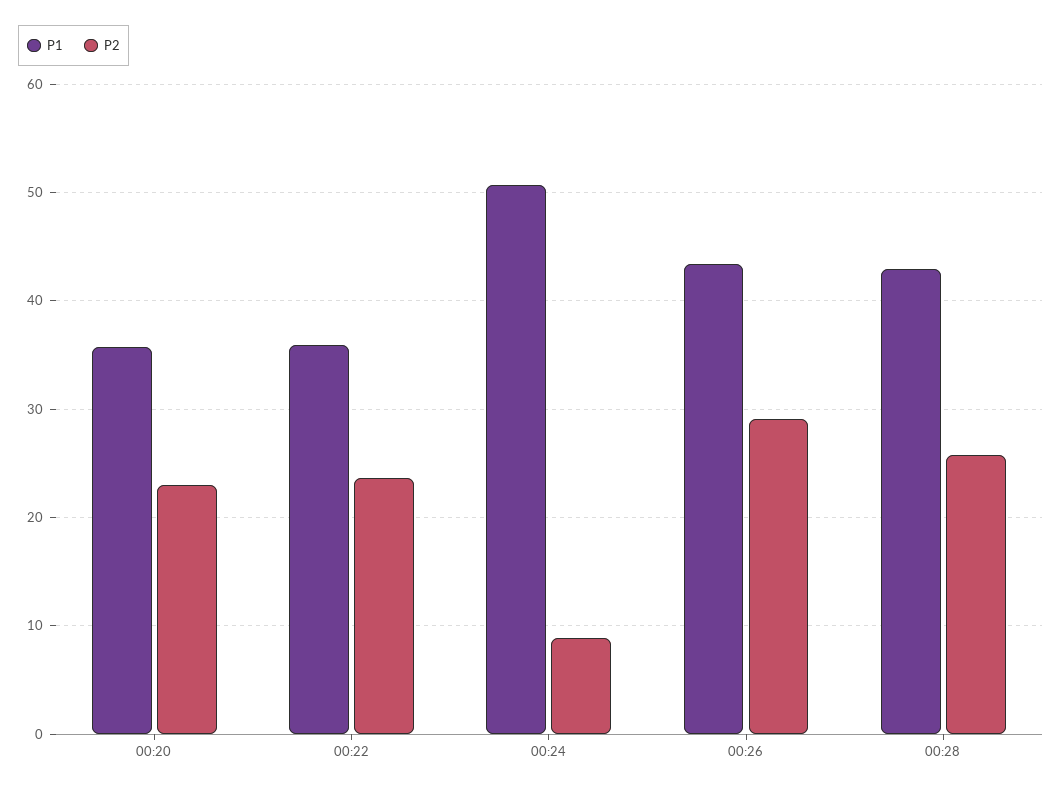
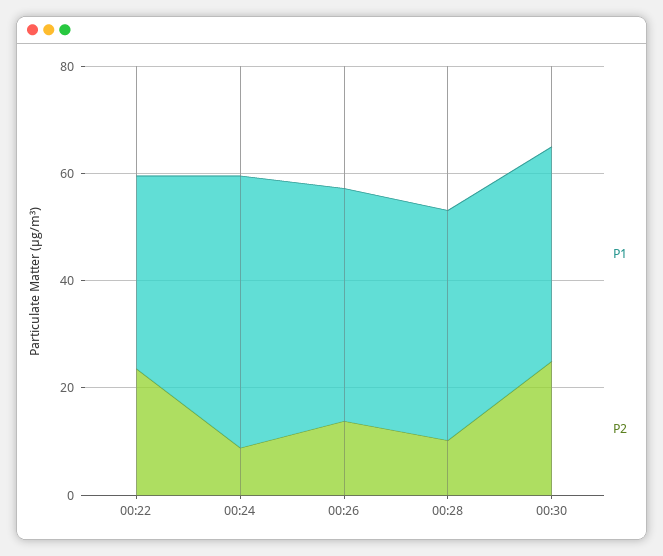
P1, 00:20: 36 -> none
P2, 00:20: 23 -> none
P2, 00:26: 29 -> 15
P2, 00:28: 26 -> 10
P1, 00:30: none -> 40
P2, 00:30: none -> 25

